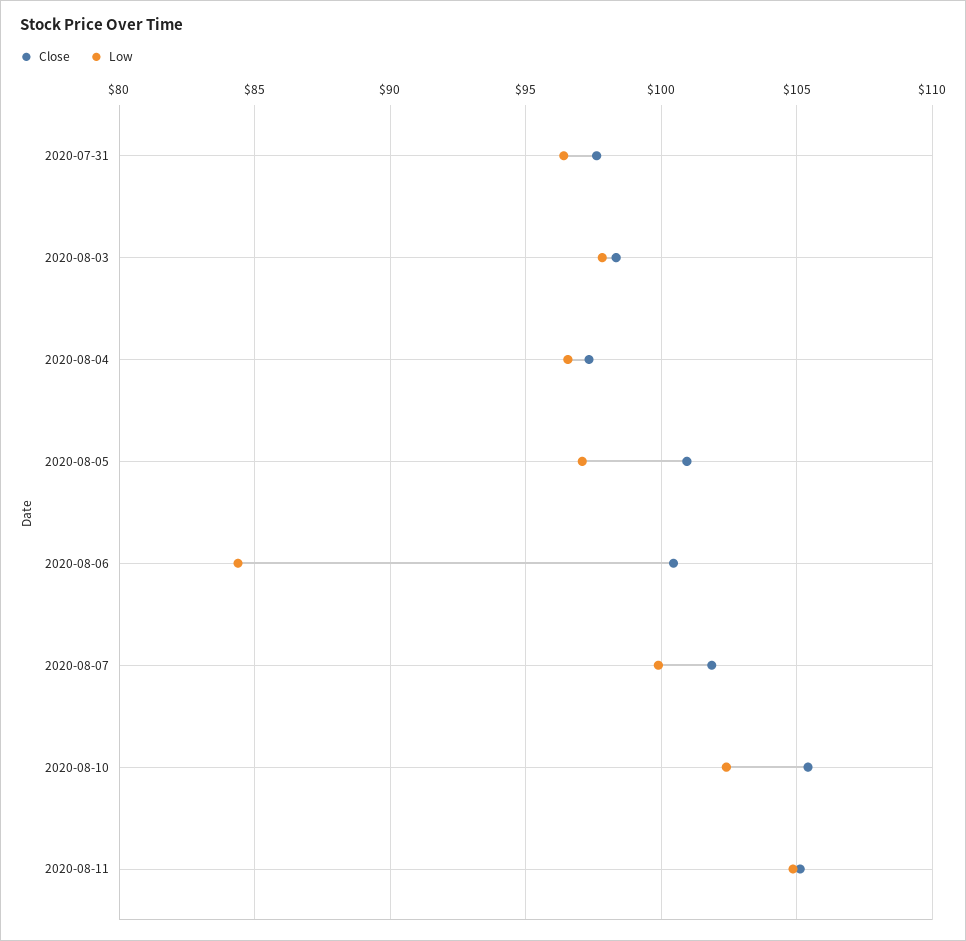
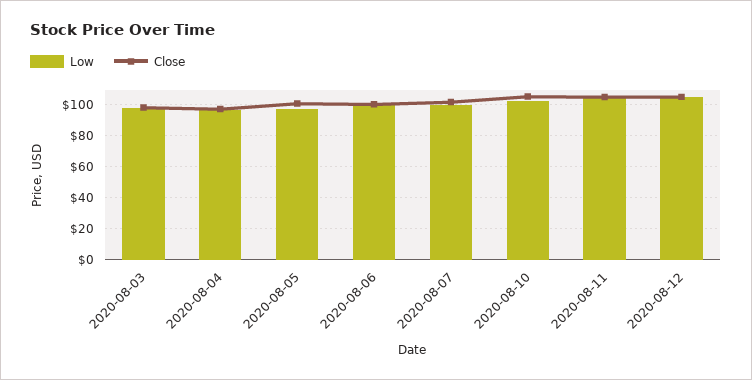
Close, 2020-07-31: 97.5 -> none
Low, 2020-07-31: 96.5 -> none
Low, 2020-08-06: 84.5 -> 100
Low, 2020-08-12: none -> 105
Close, 2020-08-12: none -> 105

